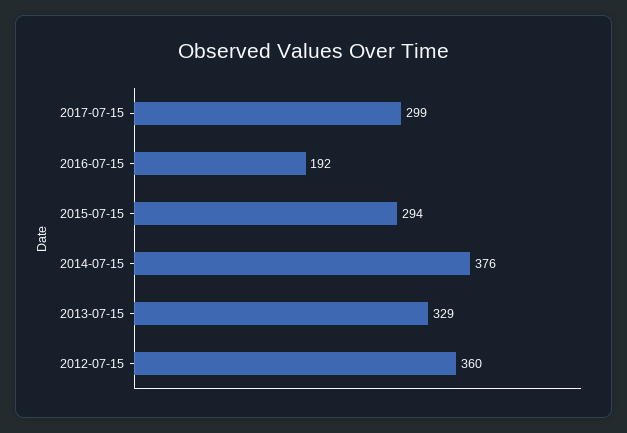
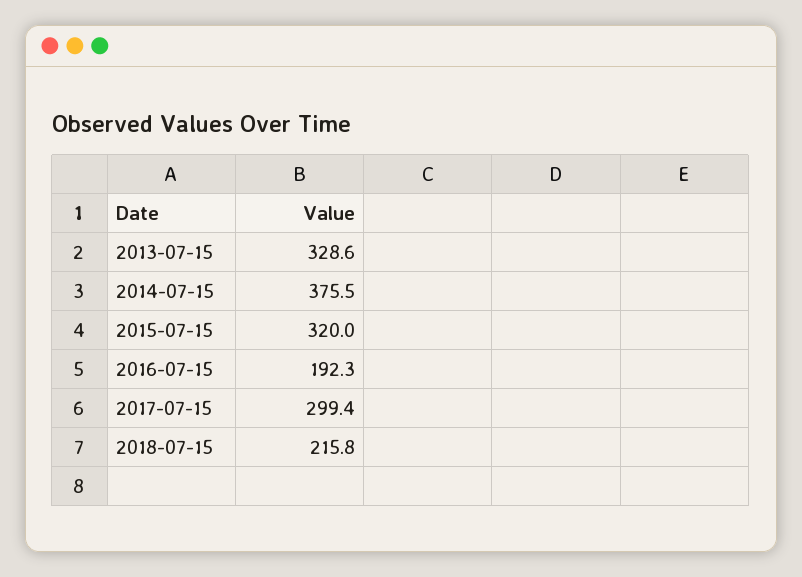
2015-07-15: 294 -> 320
2012-07-15: 360 -> none
2018-07-15: none -> 215.8

